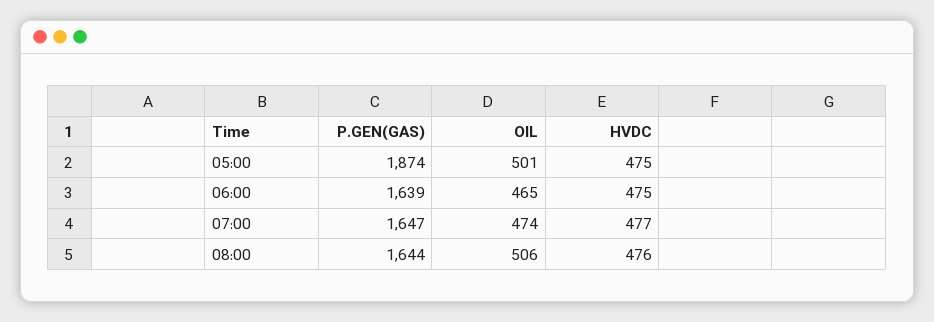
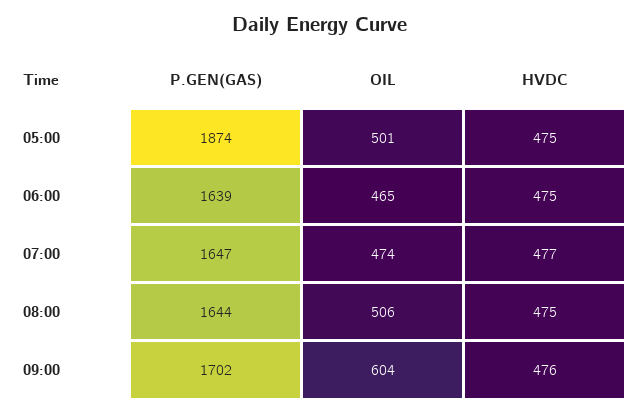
HVDC, 08:00: 476 -> 475
P.GEN(GAS), 09:00: none -> 1702
OIL, 09:00: none -> 604
HVDC, 09:00: none -> 476

